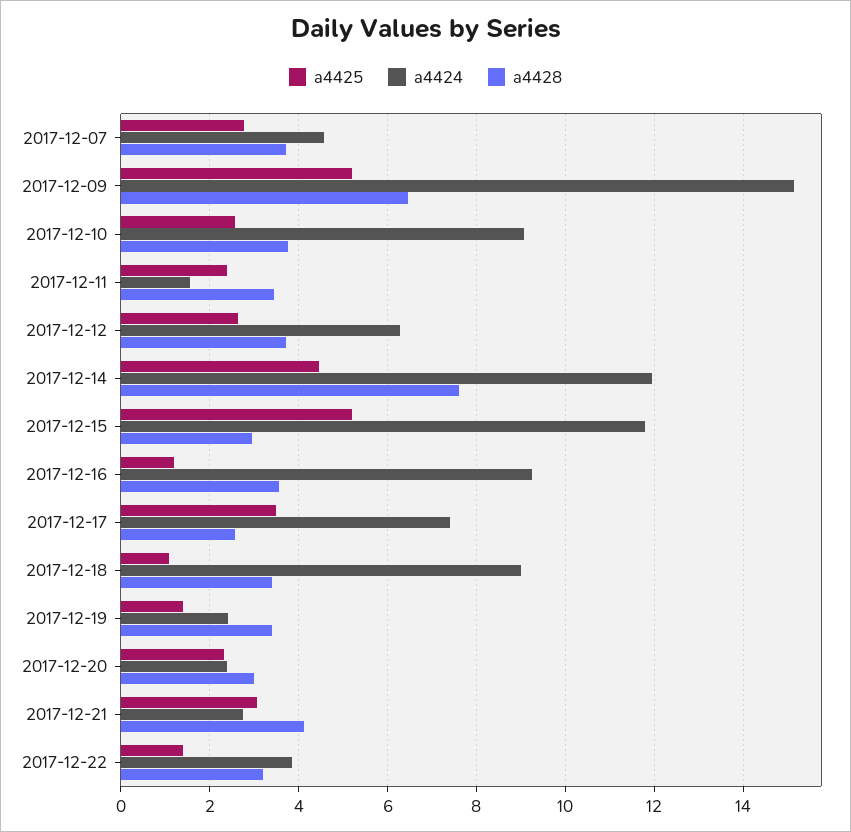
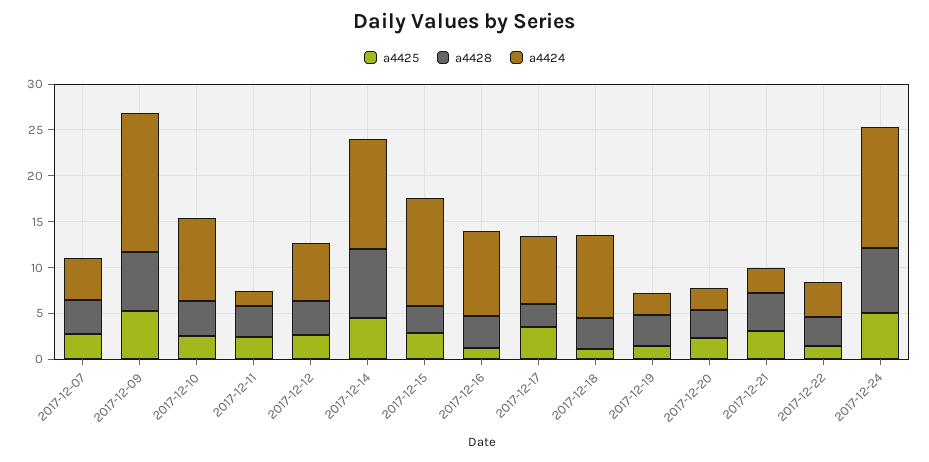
a4425, 2017-12-15: 5.2 -> 3
a4425, 2017-12-24: none -> 5
a4428, 2017-12-24: none -> 7
a4424, 2017-12-24: none -> 13

